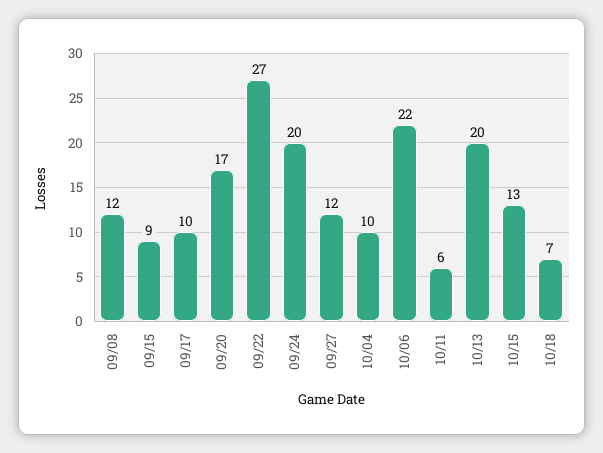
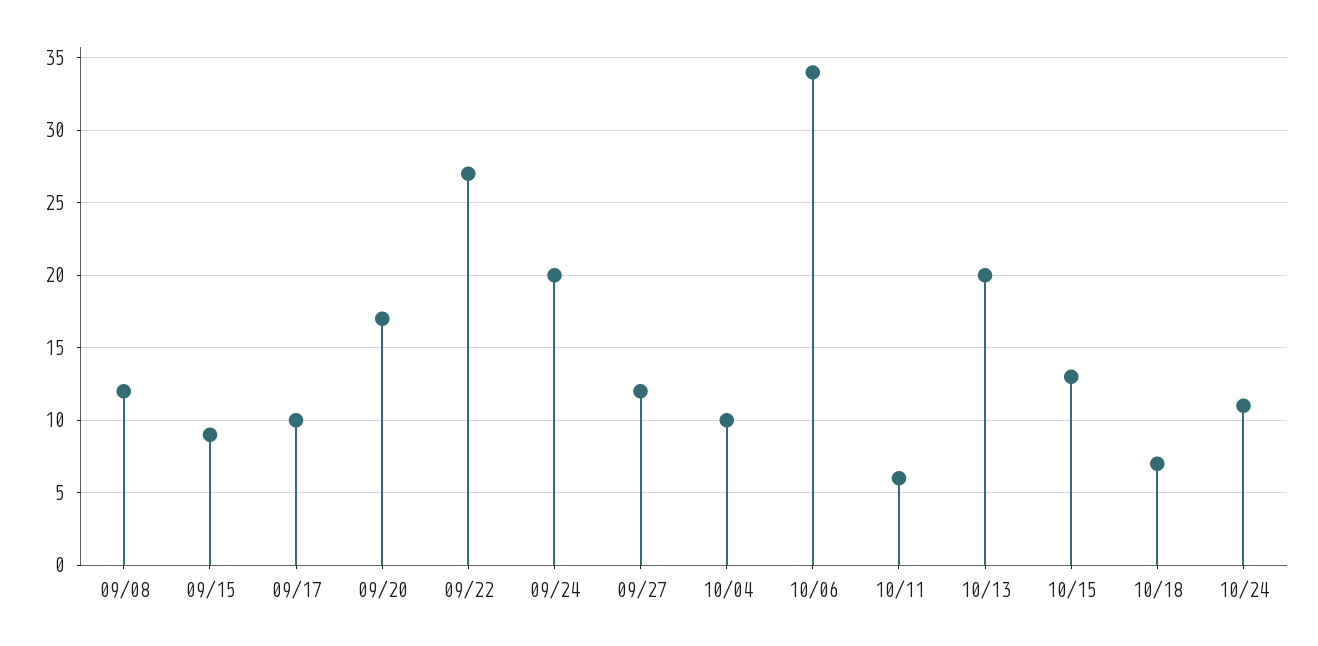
10/06: 22 -> 34
10/24: none -> 11

